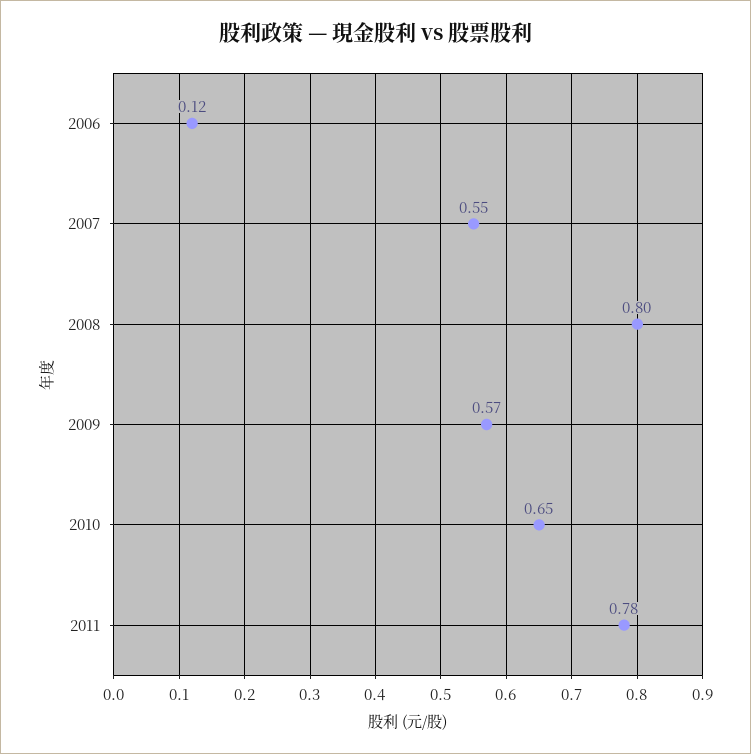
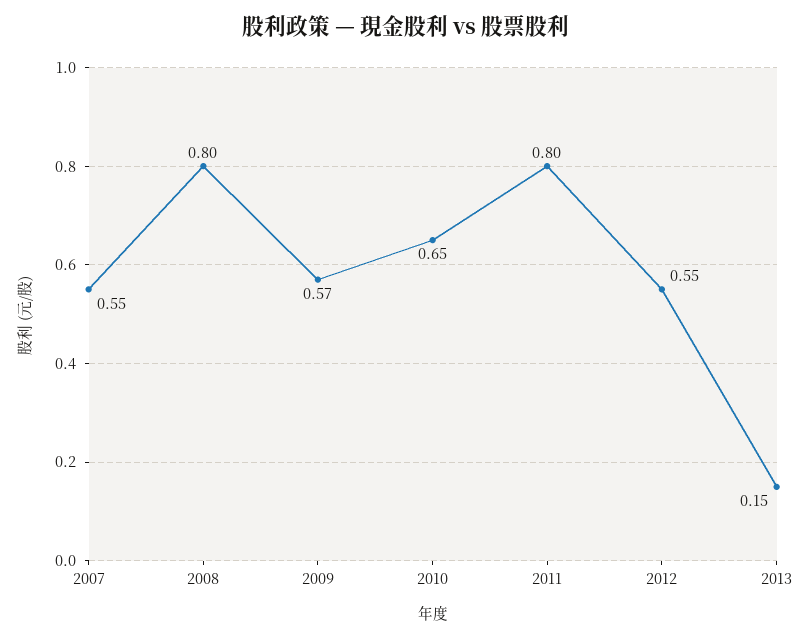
2006: 0.12 -> none
2011: 0.78 -> 0.8
2012: none -> 0.55
2013: none -> 0.15

